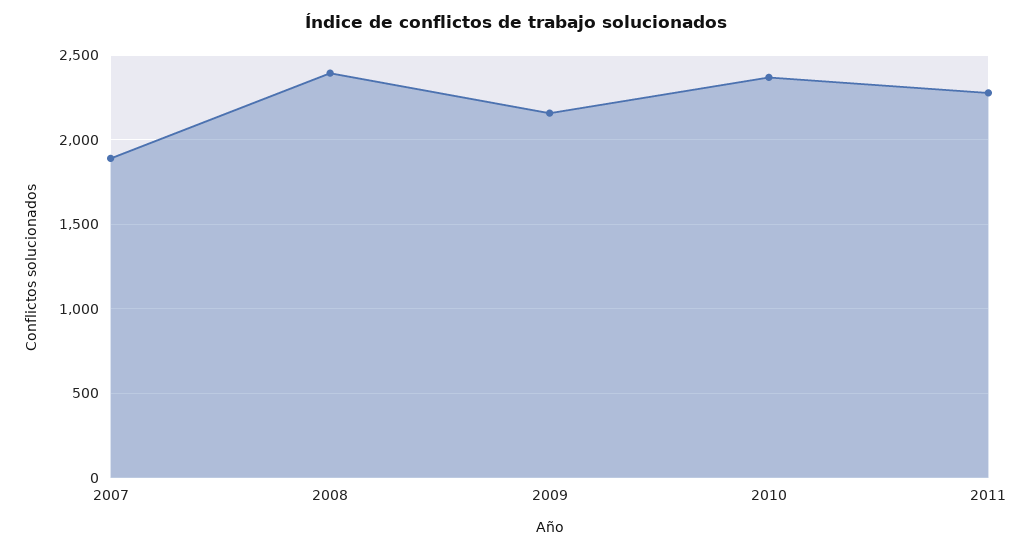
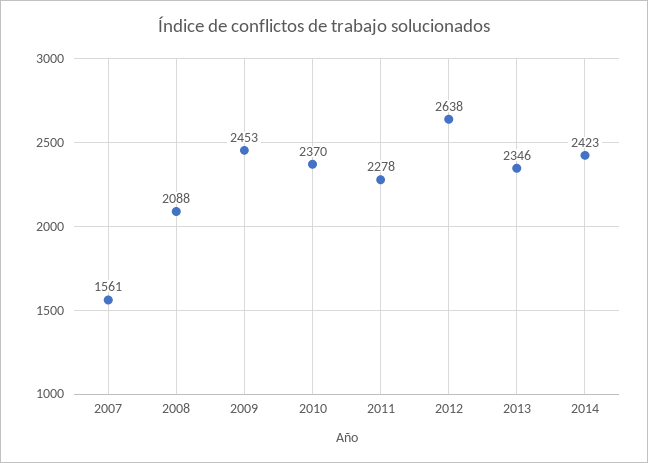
2007: 1900 -> 1561
2008: 2400 -> 2088
2009: 2150 -> 2453
2012: none -> 2638
2013: none -> 2346
2014: none -> 2423

